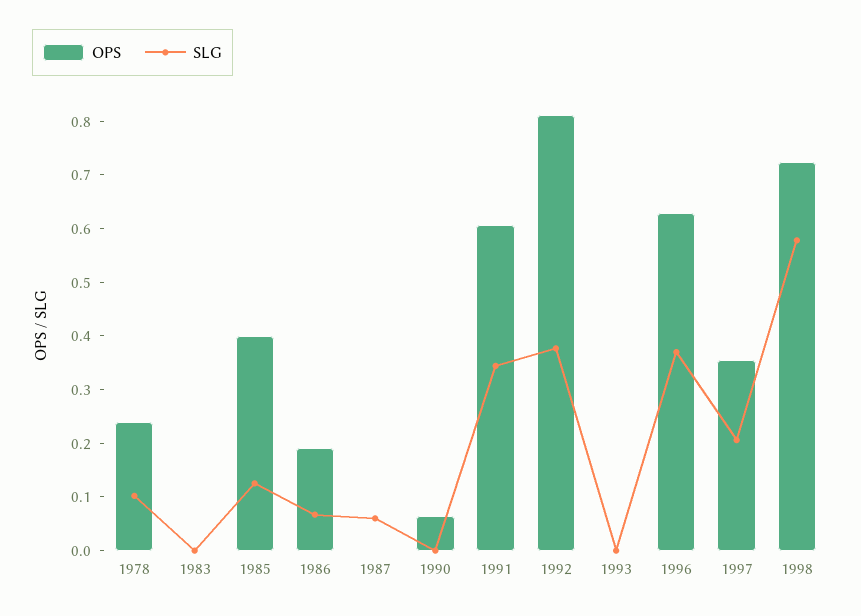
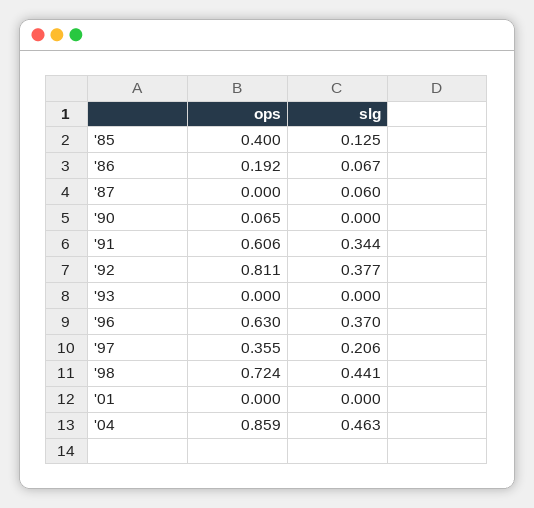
OPS, 1978: 0.24 -> none
SLG, 1978: 0.1 -> none
OPS, 1983: 0 -> none
SLG, 1983: 0 -> none
SLG, 1998: 0.58 -> 0.441
OPS, '01: none -> 0
SLG, '01: none -> 0
OPS, '04: none -> 0.859
SLG, '04: none -> 0.463

